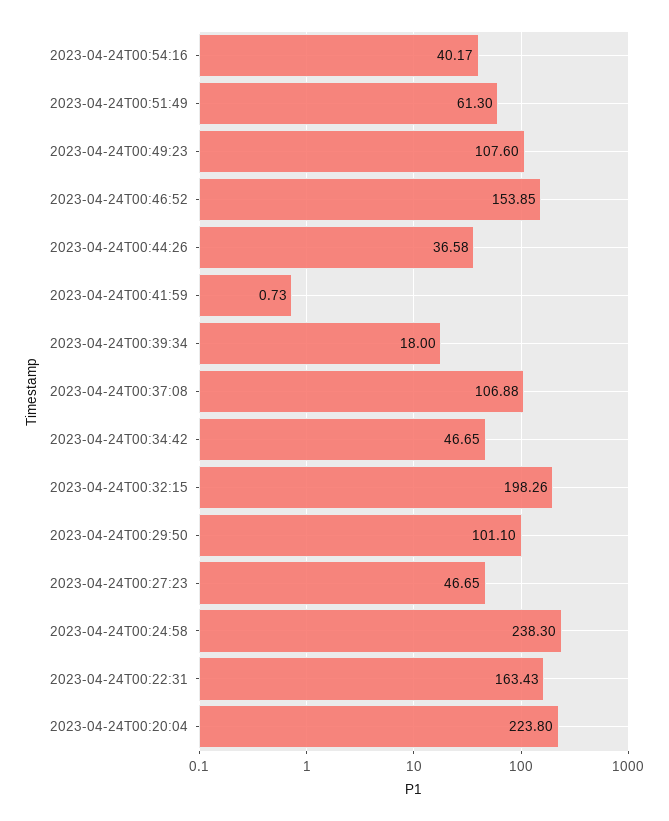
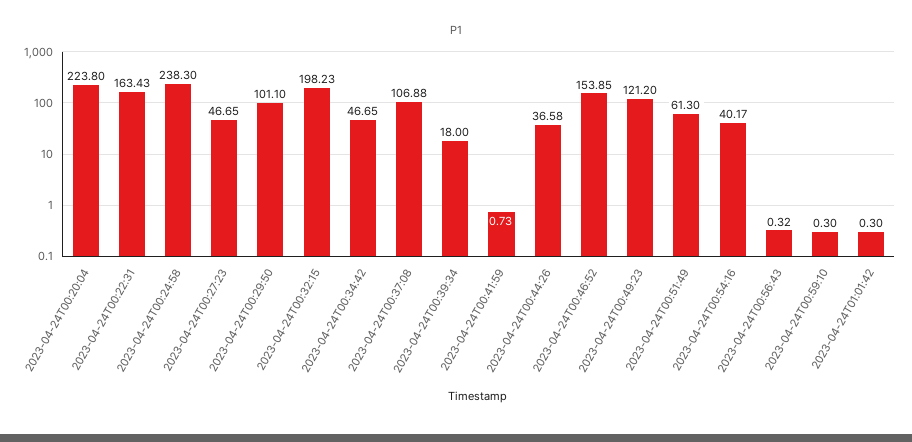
2023-04-24T00:49:23: 107.6 -> 121.2
2023-04-24T00:32:15: 198.26 -> 198.23
2023-04-24T00:56:43: none -> 0.32
2023-04-24T00:59:10: none -> 0.3
2023-04-24T01:01:42: none -> 0.3

